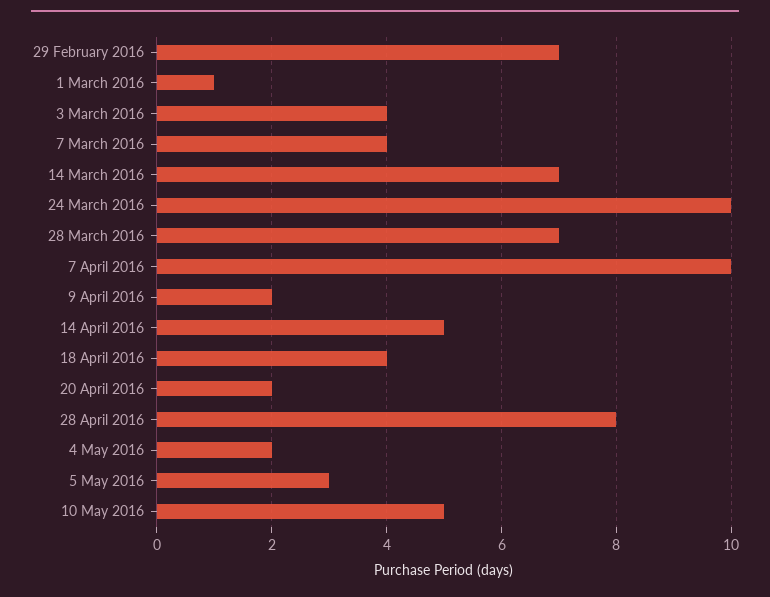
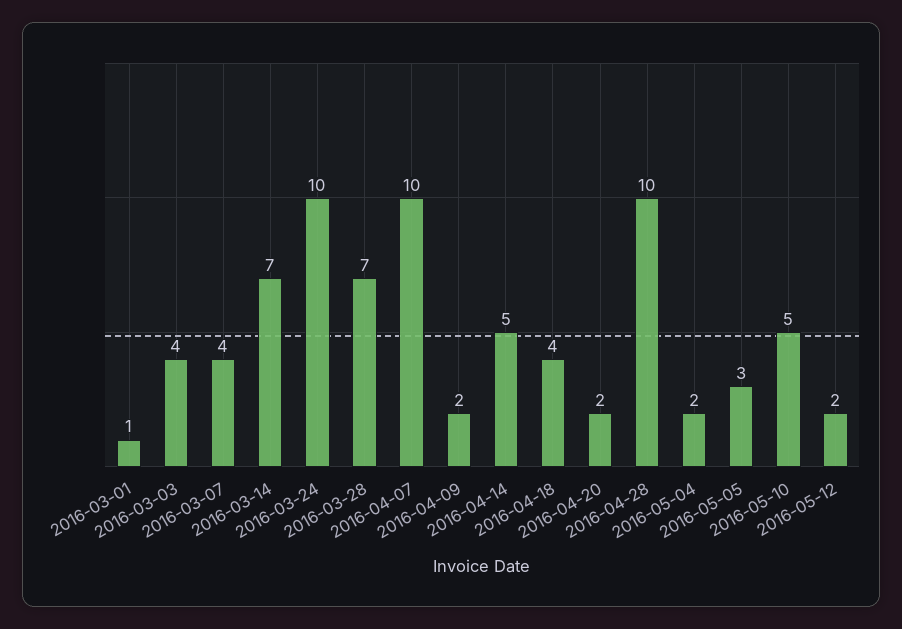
29 February 2016: 7 -> none
28 April 2016: 8 -> 10
2016-05-12: none -> 2

